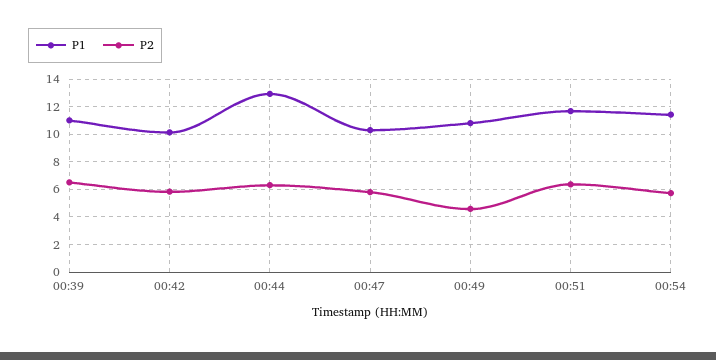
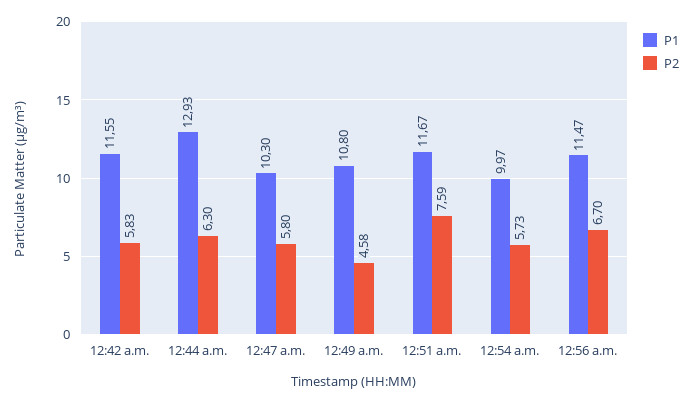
P1, 00:39: 11 -> none
P2, 00:39: 6.5 -> none
P1, 00:42: 10 -> 11.55
P2, 00:51: 6.5 -> 7.59
P1, 00:54: 11.5 -> 9.97
P1, 12:56 a.m.: none -> 11.47
P2, 12:56 a.m.: none -> 6.7

